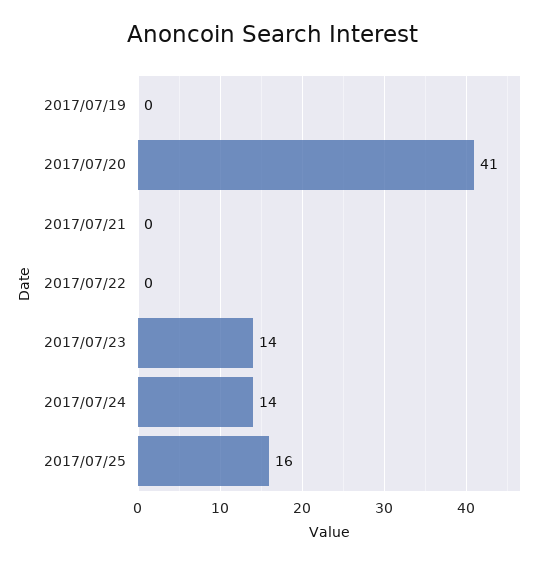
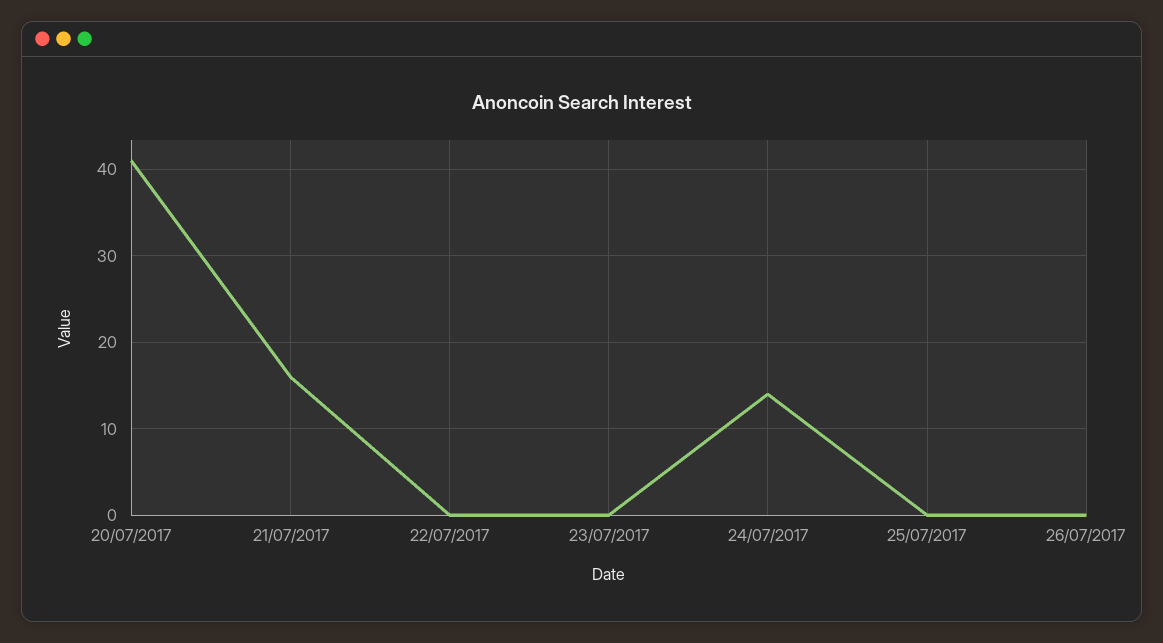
2017/07/19: 0 -> none
2017/07/21: 0 -> 16
2017/07/23: 14 -> 0
2017/07/25: 16 -> 0
26/07/2017: none -> 0

